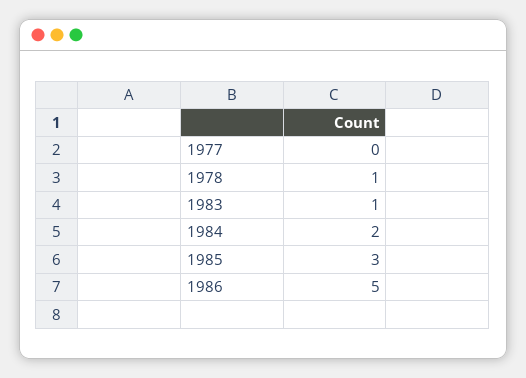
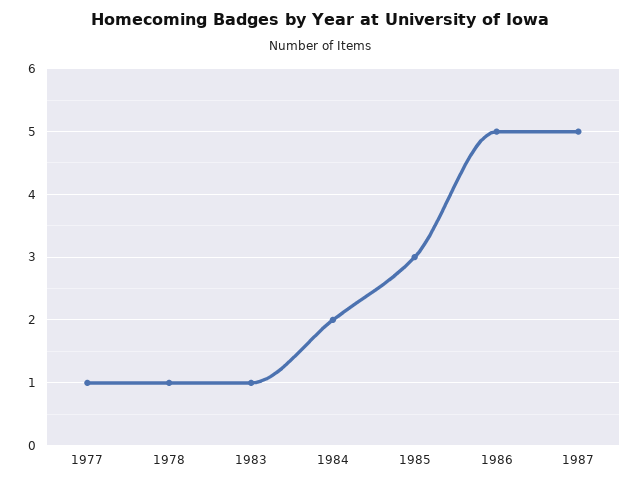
1977: 0 -> 1
1987: none -> 5

